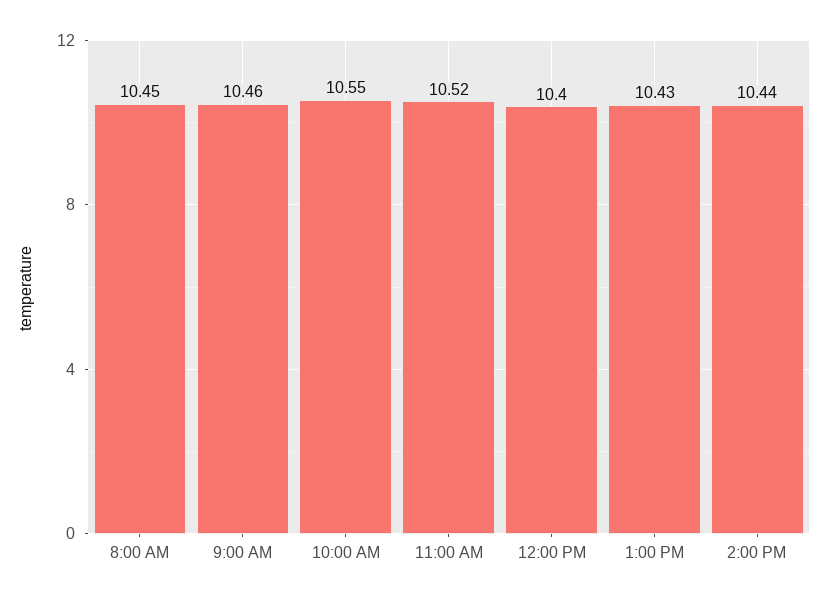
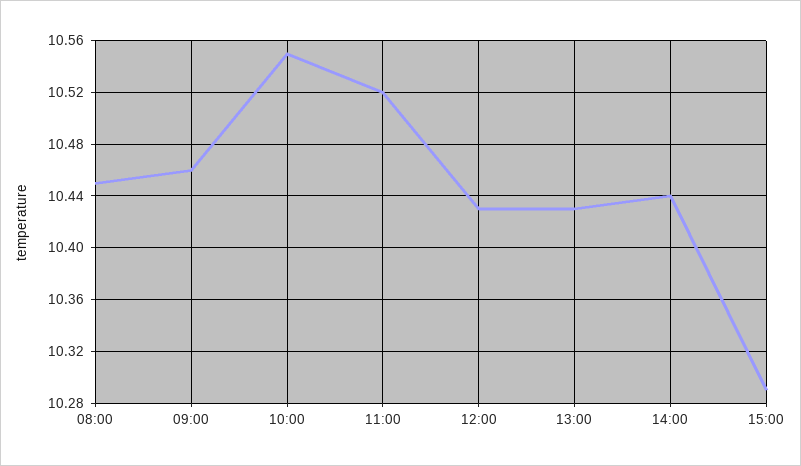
12:00 PM: 10.4 -> 10.43
15:00: none -> 10.29

